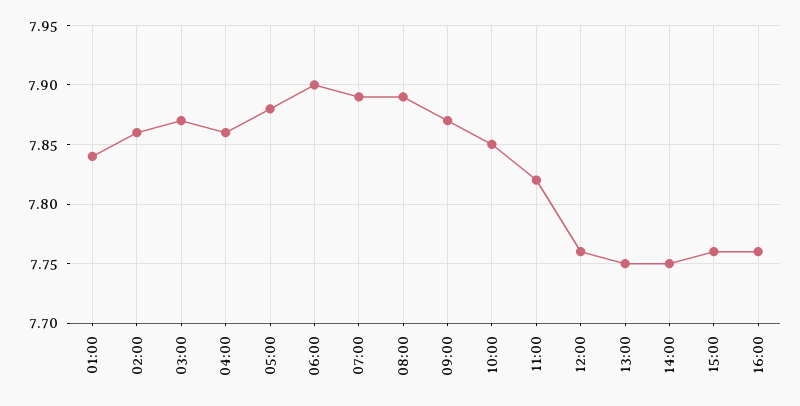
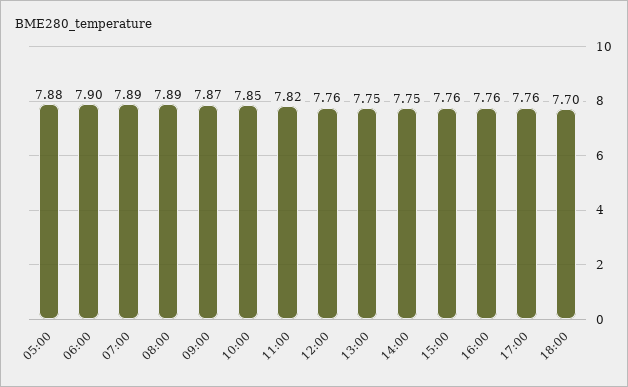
01:00: 7.84 -> none
02:00: 7.86 -> none
03:00: 7.87 -> none
04:00: 7.86 -> none
17:00: none -> 7.76
18:00: none -> 7.7

